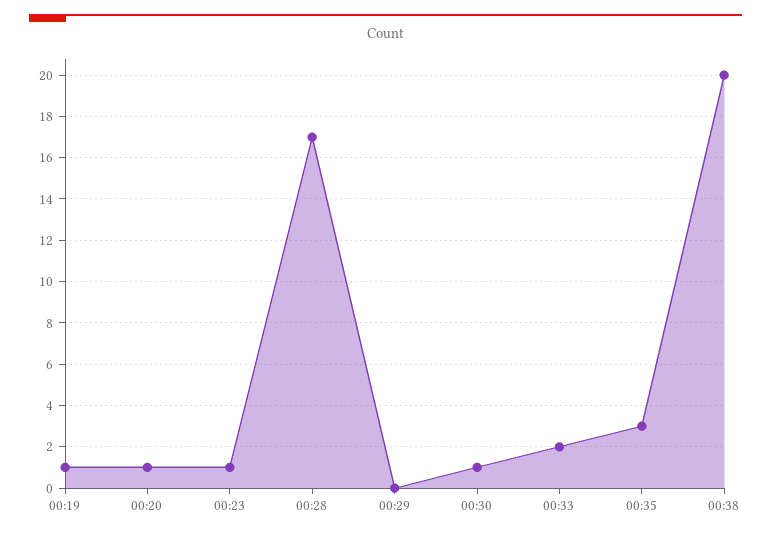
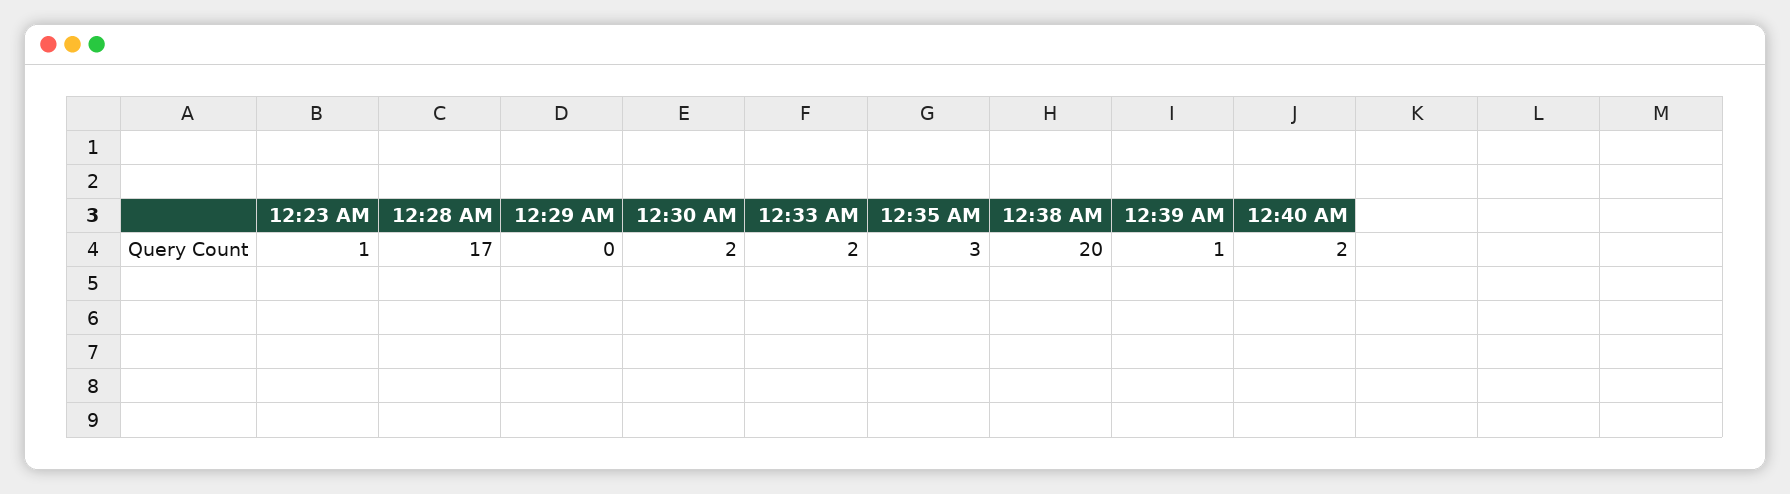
00:19: 1 -> none
00:20: 1 -> none
00:30: 1 -> 2
12:39 AM: none -> 1
12:40 AM: none -> 2

